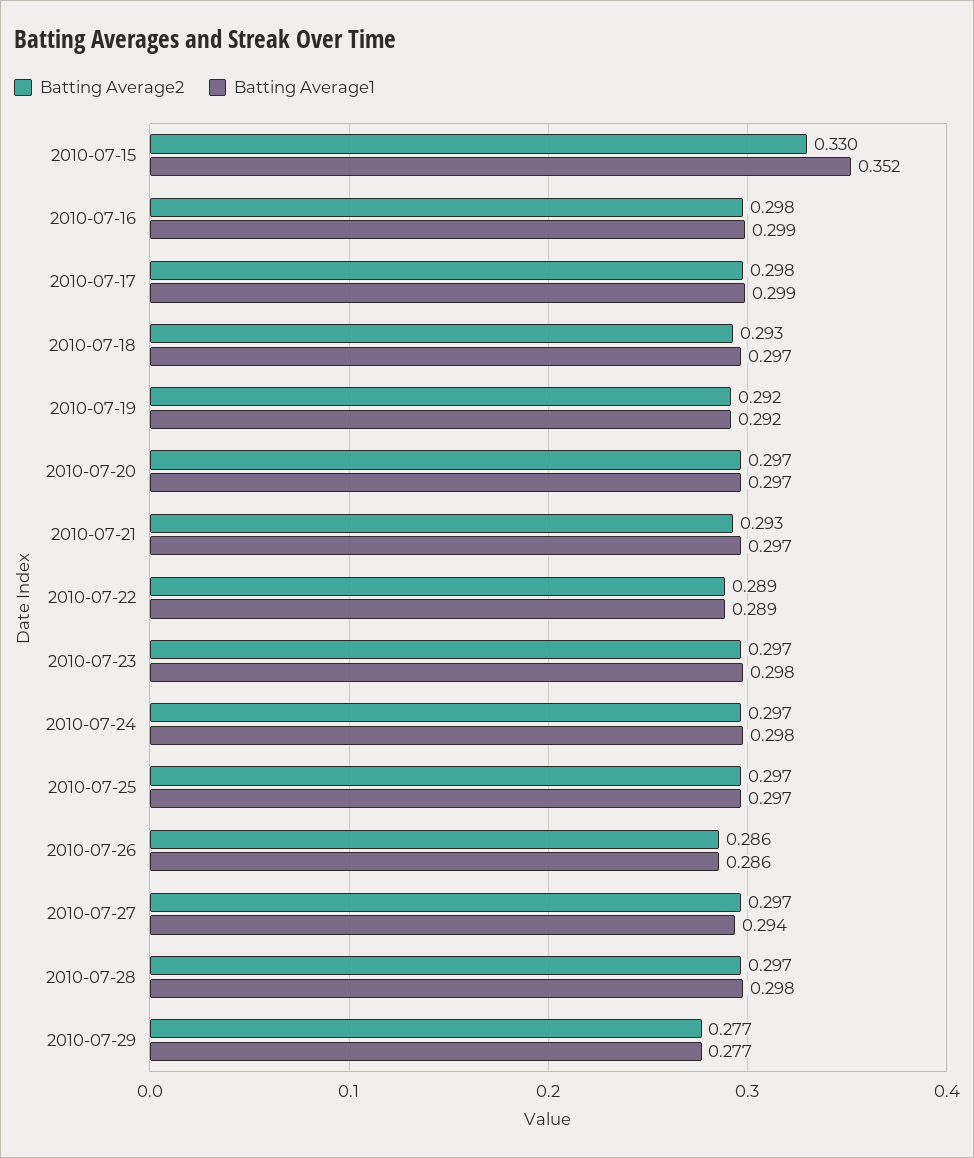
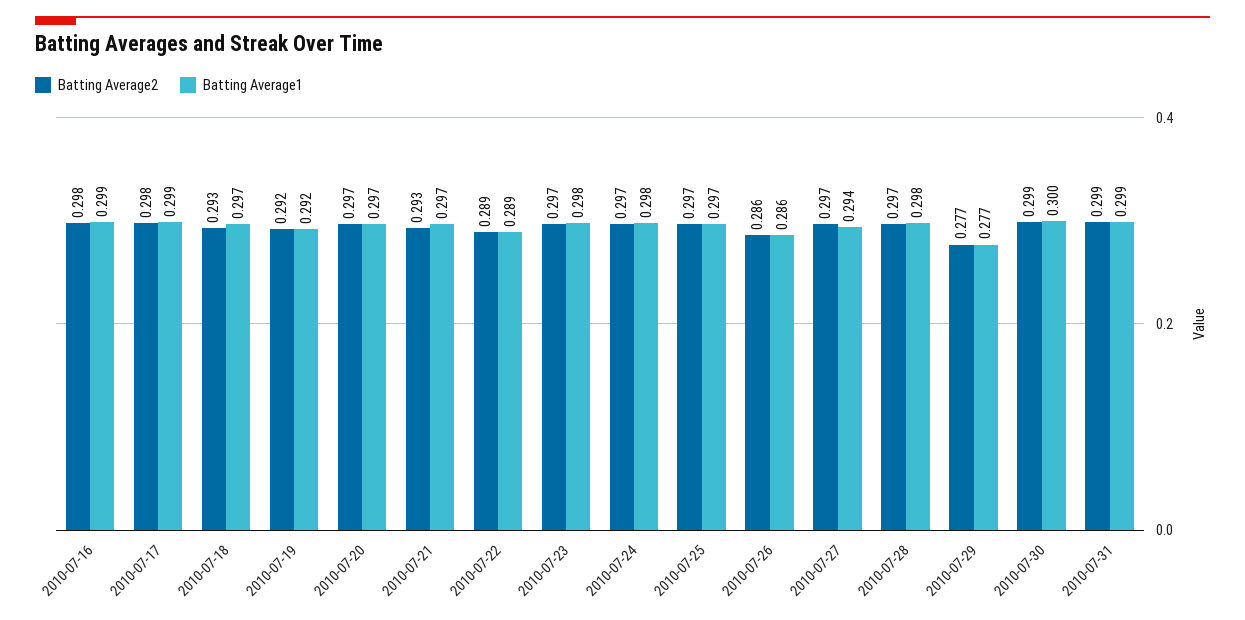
Batting Average2, 2010-07-15: 0.33 -> none
Batting Average1, 2010-07-15: 0.352 -> none
Batting Average2, 2010-07-30: none -> 0.299
Batting Average1, 2010-07-30: none -> 0.3
Batting Average2, 2010-07-31: none -> 0.299
Batting Average1, 2010-07-31: none -> 0.299

